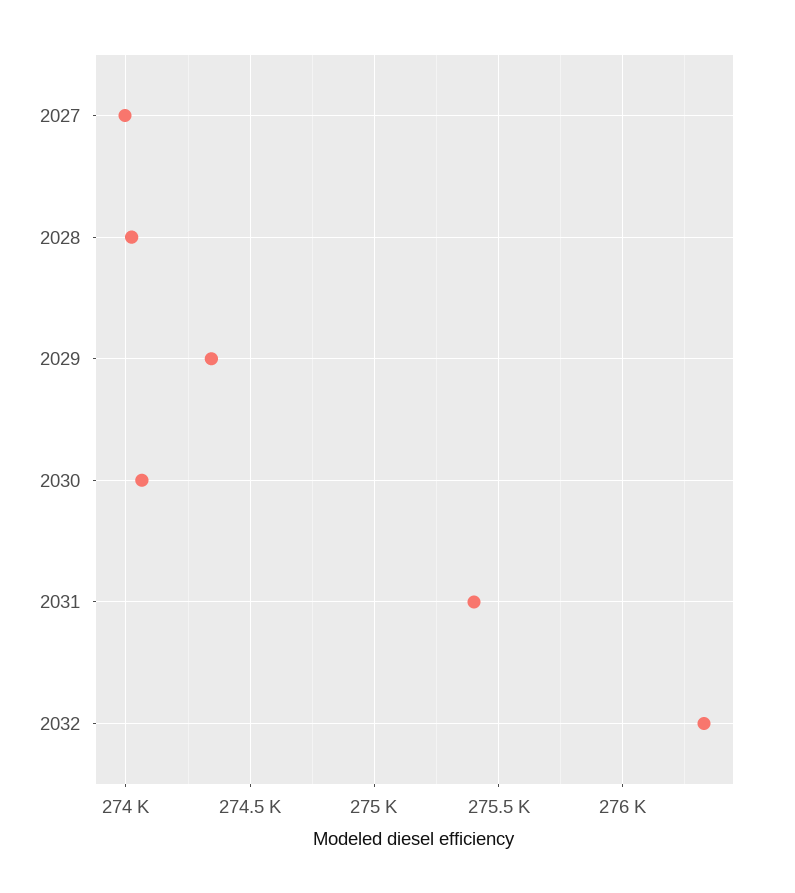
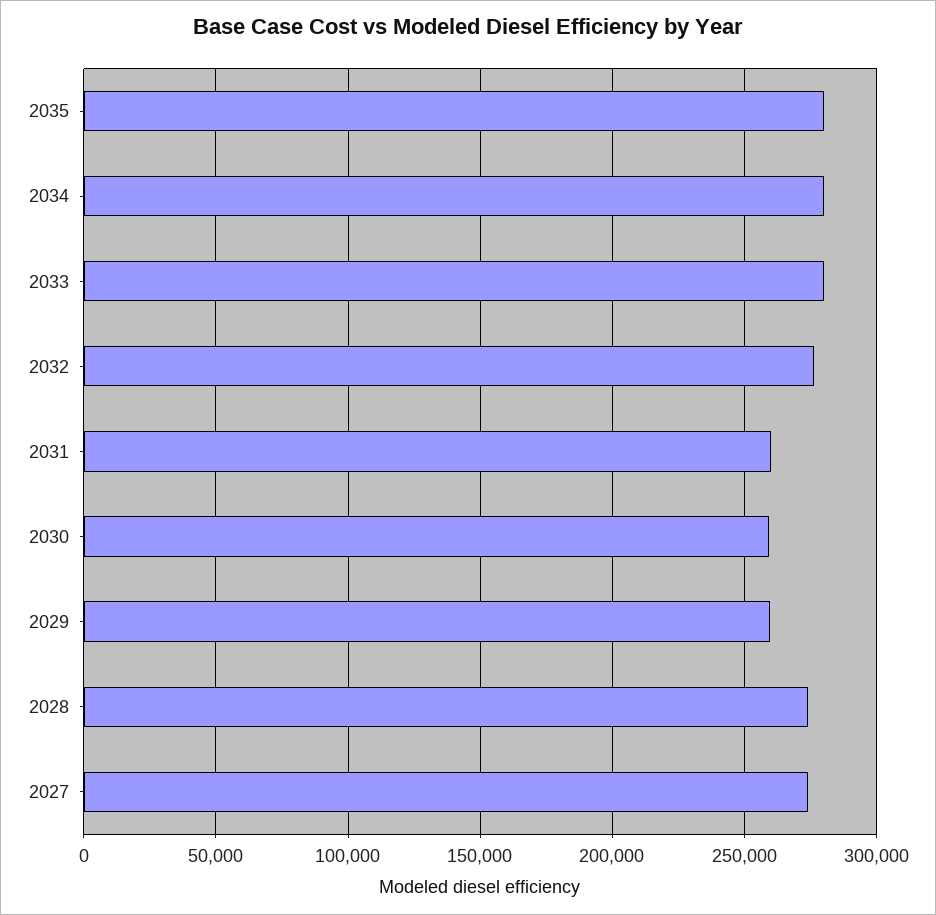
2029: 274350 -> 260000
2030: 274050 -> 260000
2031: 275400 -> 260000
2035: none -> 280000
2034: none -> 280000
2033: none -> 280000

